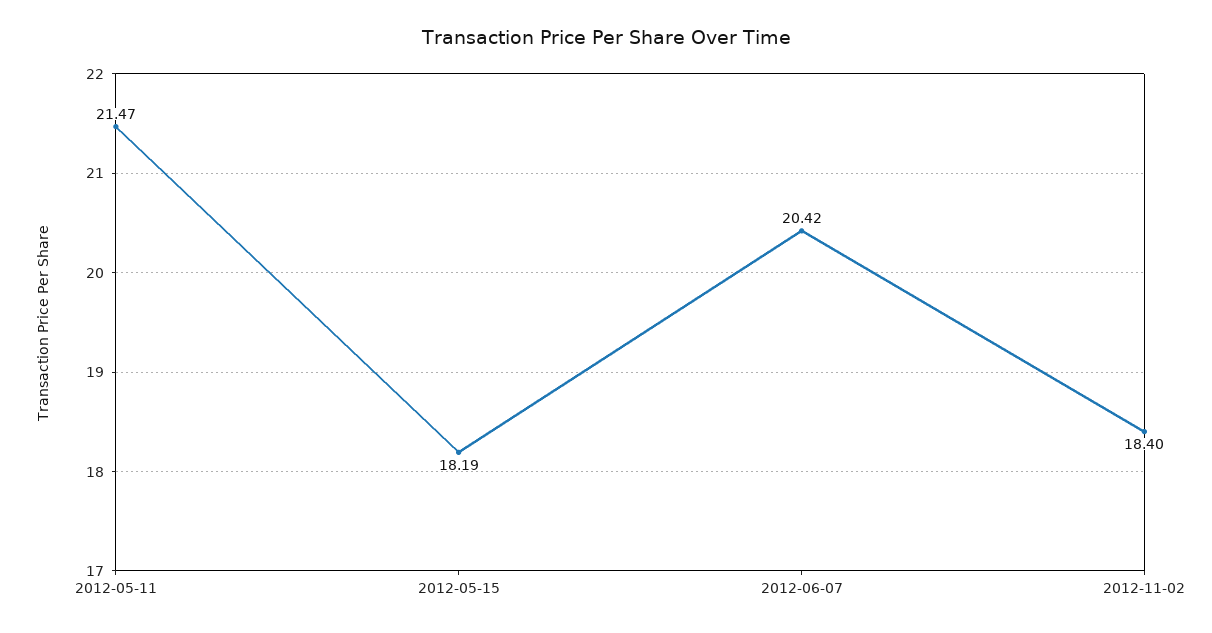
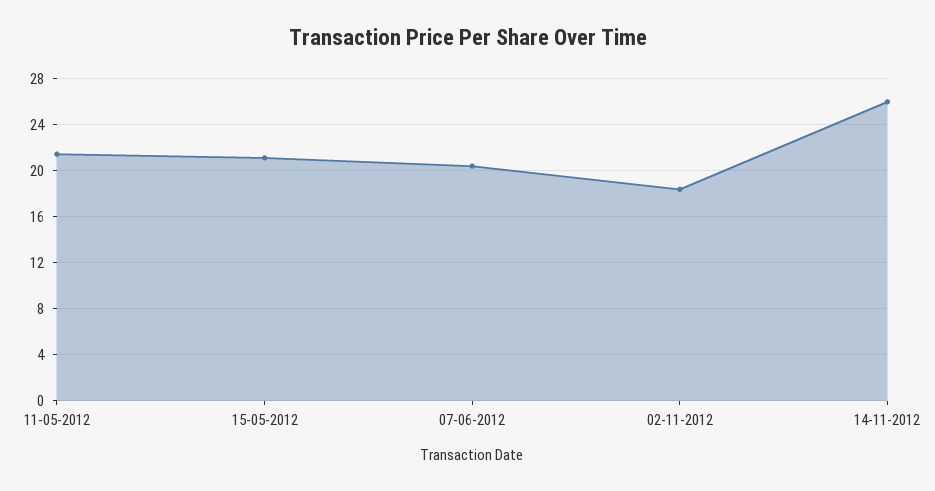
2012-05-15: 18.19 -> 21
14-11-2012: none -> 26

